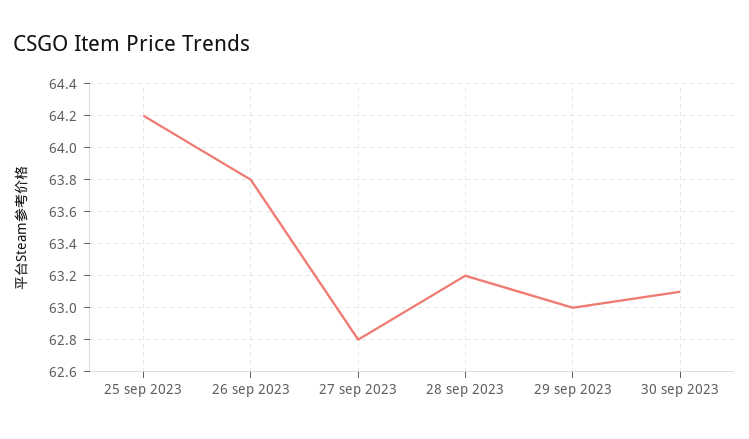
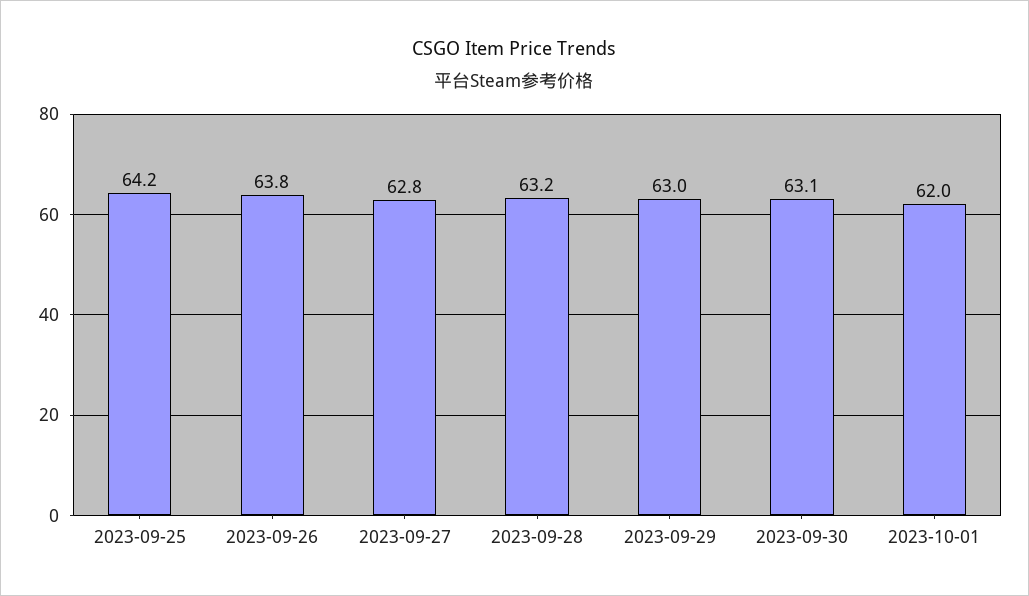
2023-10-01: none -> 62

